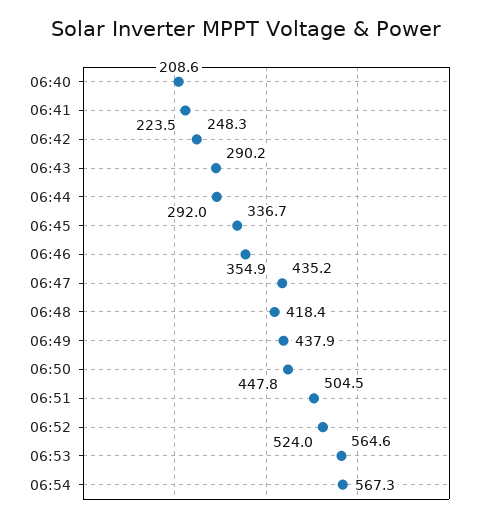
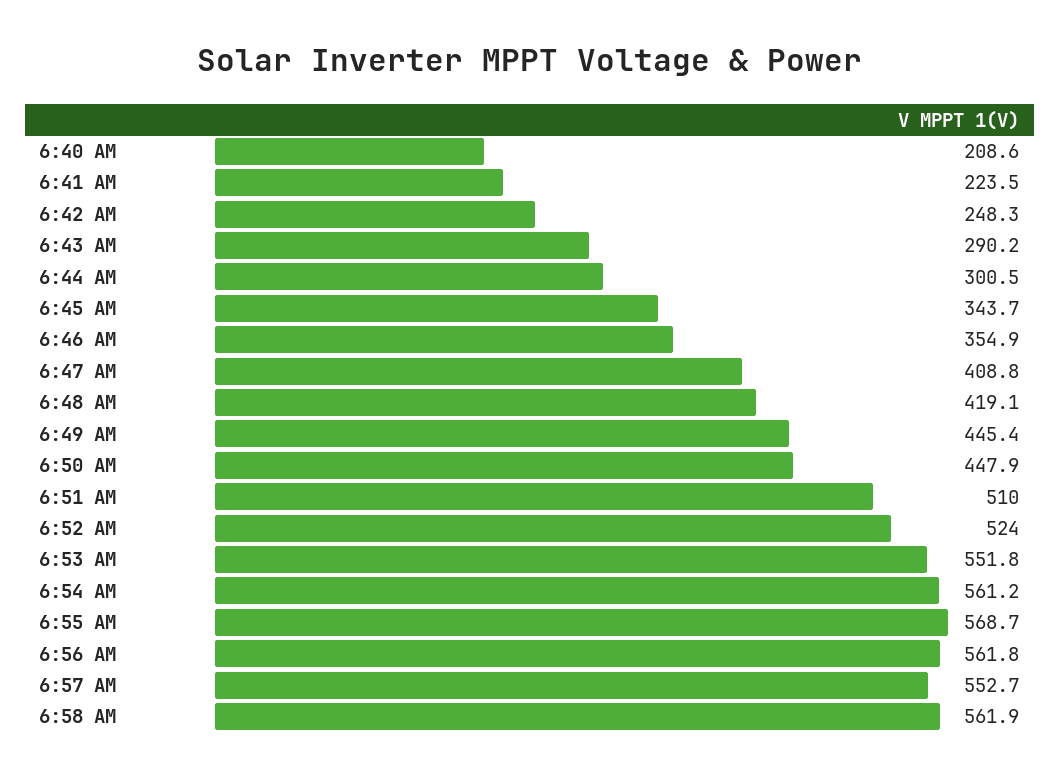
06:44: 292 -> 300.5
06:45: 336.7 -> 343.7
06:47: 435.2 -> 408.8
06:48: 418.4 -> 419.1
06:49: 437.9 -> 445.4
06:50: 447.8 -> 447.9
06:51: 504.5 -> 510
06:53: 564.6 -> 551.8
06:54: 567.3 -> 561.2
6:55 AM: none -> 568.7
6:56 AM: none -> 561.8
6:57 AM: none -> 552.7
6:58 AM: none -> 561.9

